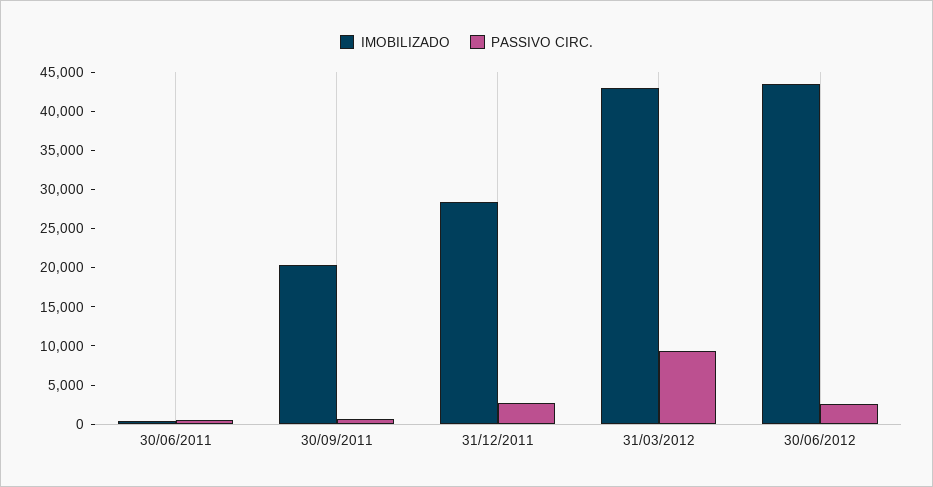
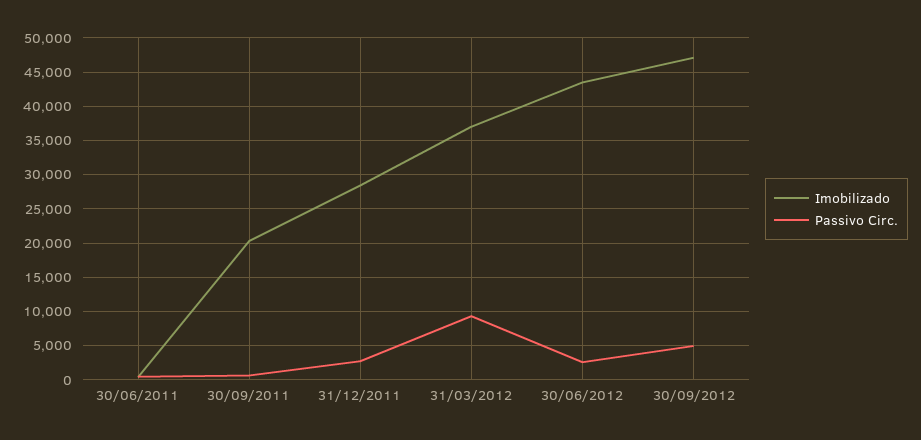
IMOBILIZADO, 31/03/2012: 42500 -> 37000
IMOBILIZADO, 30/09/2012: none -> 47000
PASSIVO CIRC., 30/09/2012: none -> 5000

